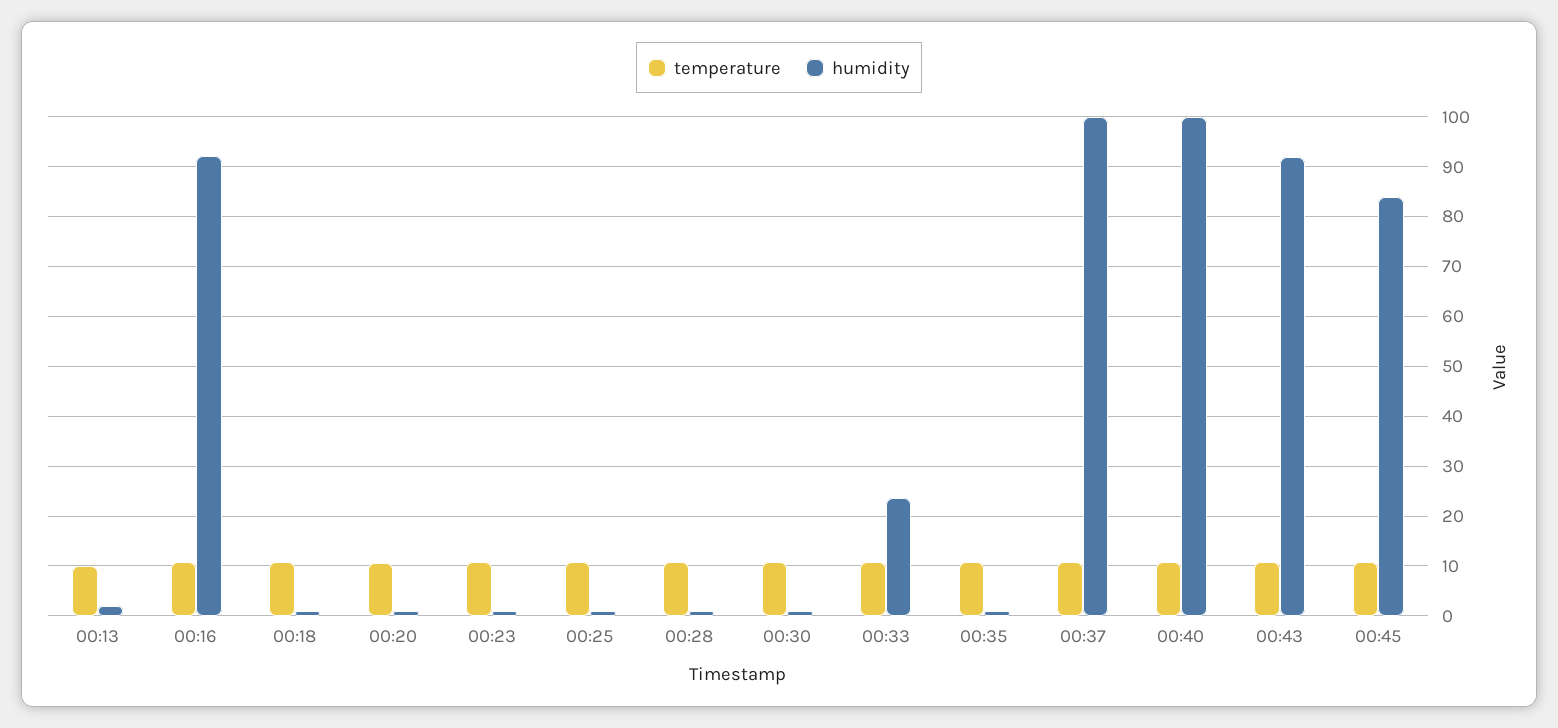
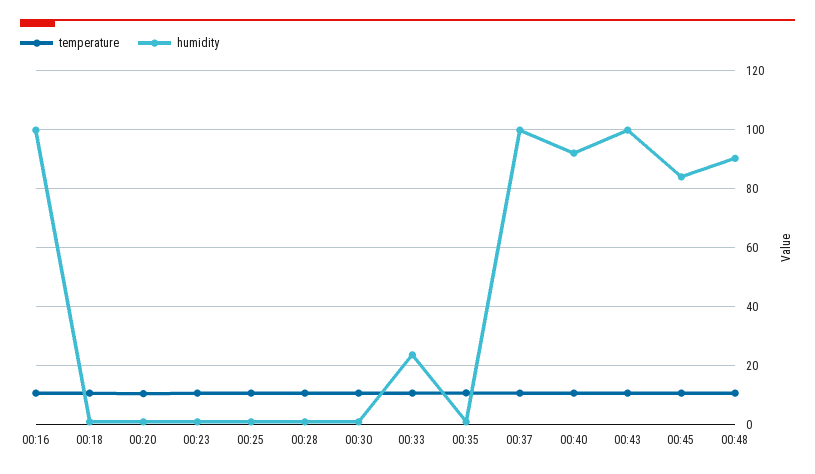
temperature, 00:13: 10 -> none
humidity, 00:13: 2 -> none
humidity, 00:16: 92 -> 100
humidity, 00:40: 100 -> 92.5
humidity, 00:43: 92 -> 100
temperature, 00:48: none -> 10
humidity, 00:48: none -> 90

